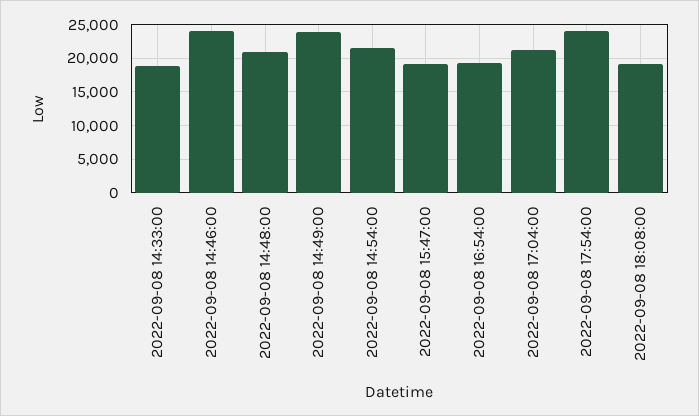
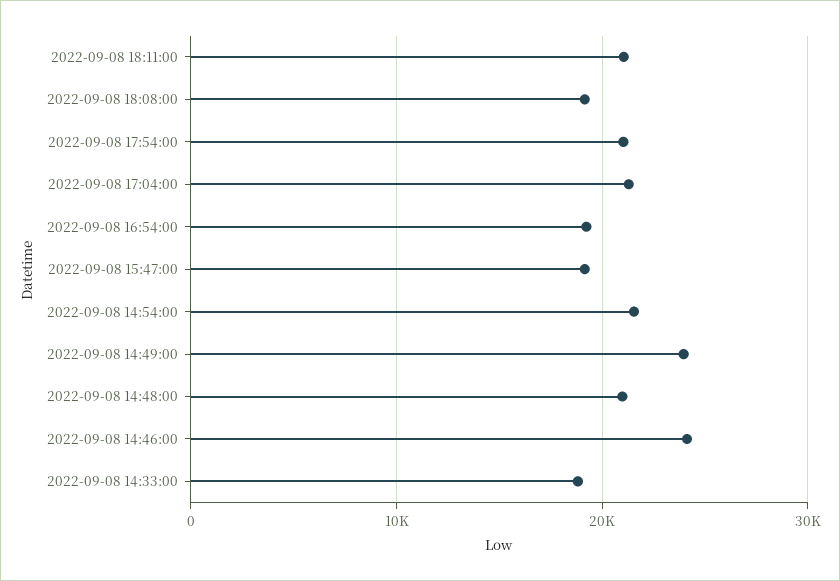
2022-09-08 17:54:00: 24000 -> 21000
2022-09-08 18:11:00: none -> 21000

